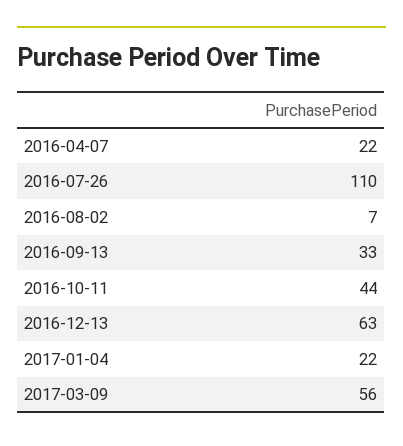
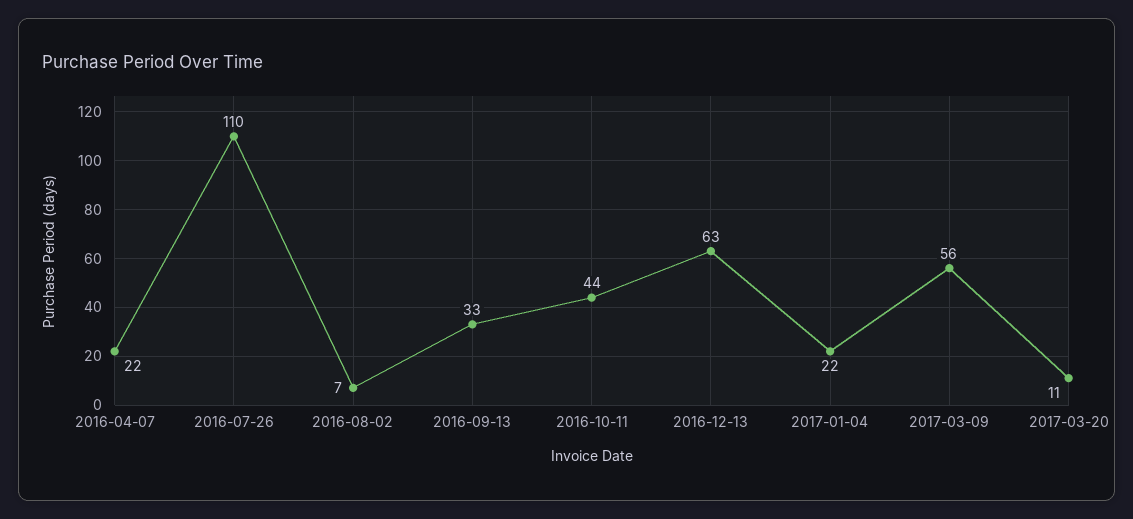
2017-03-20: none -> 11

